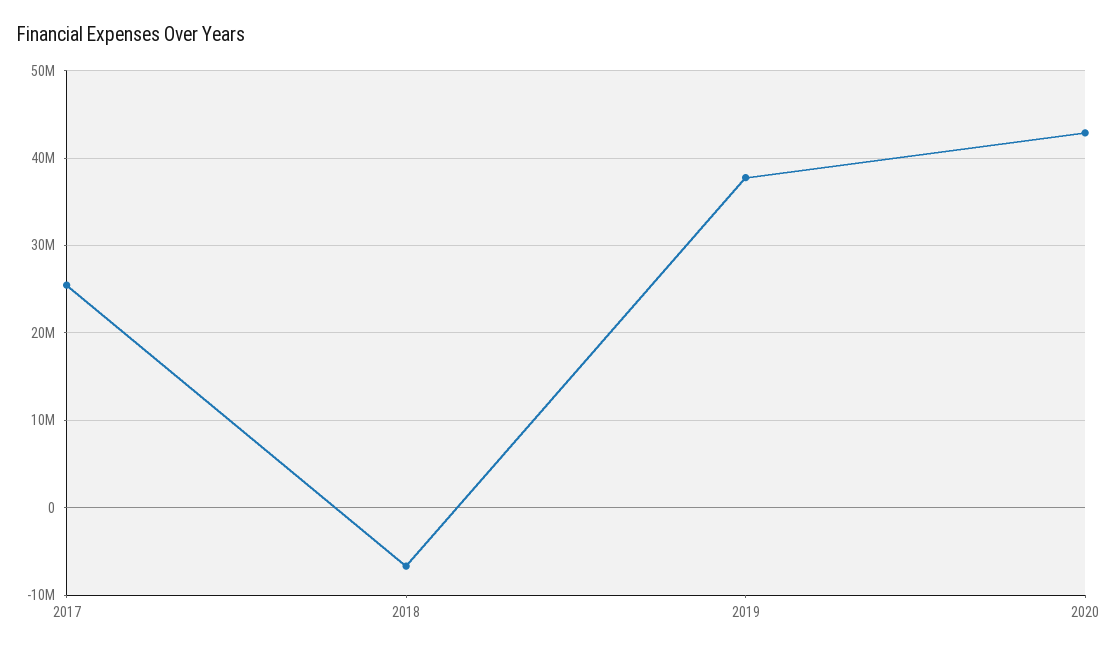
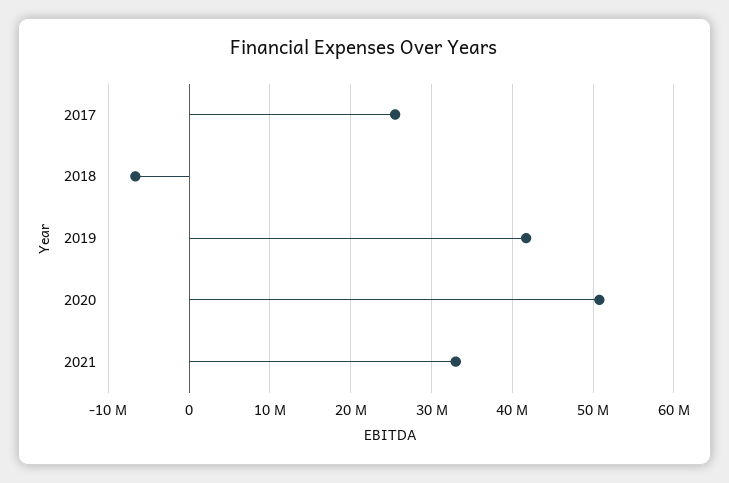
2019: 38000000 -> 42000000
2020: 43000000 -> 51000000
2021: none -> 33000000

